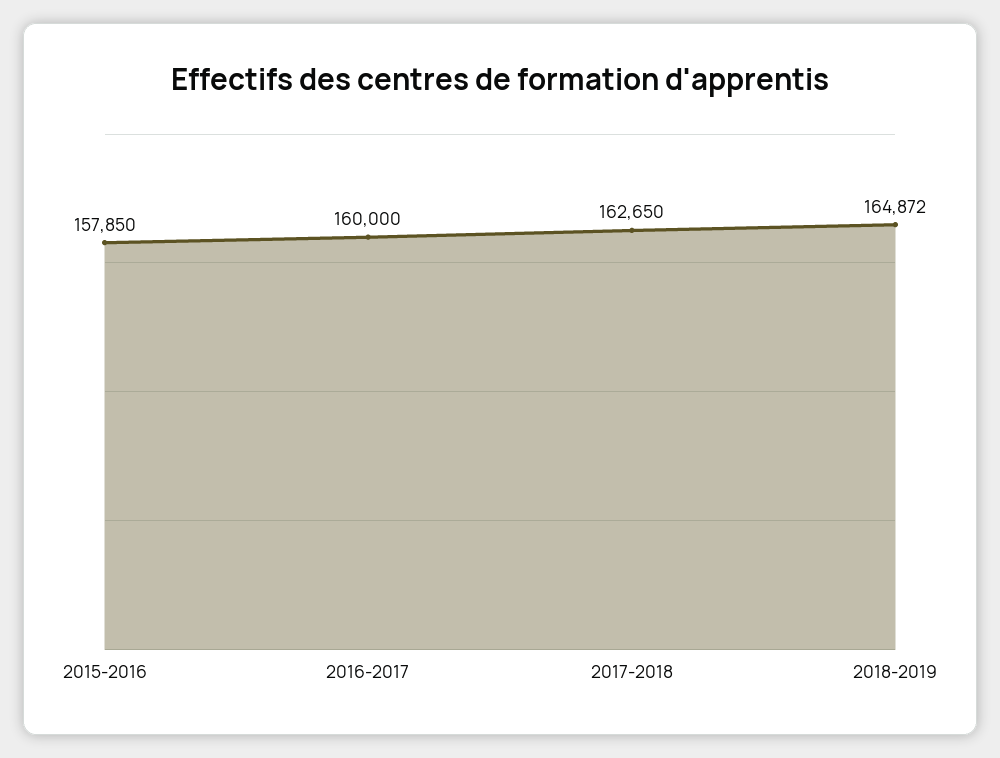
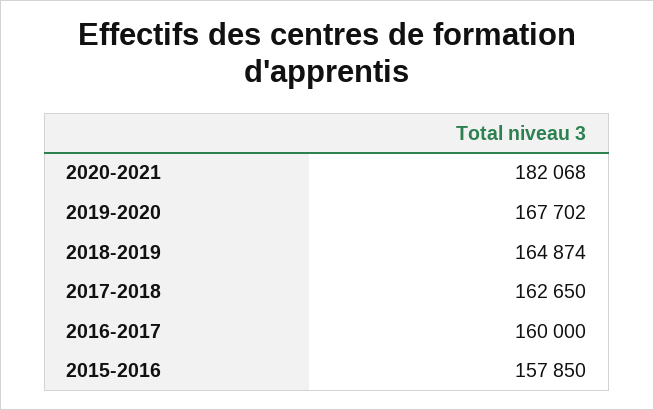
2018-2019: 164872 -> 164874
2020-2021: none -> 182068
2019-2020: none -> 167702

